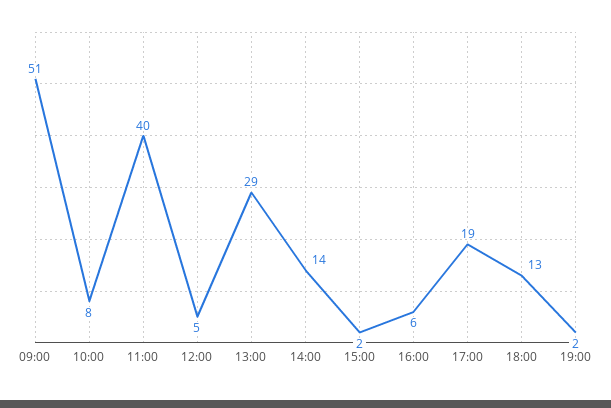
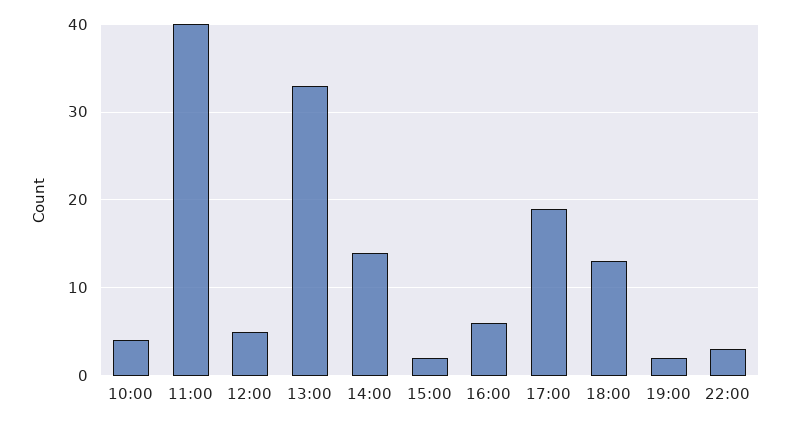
09:00: 51 -> none
10:00: 8 -> 4
13:00: 29 -> 33
22:00: none -> 3

